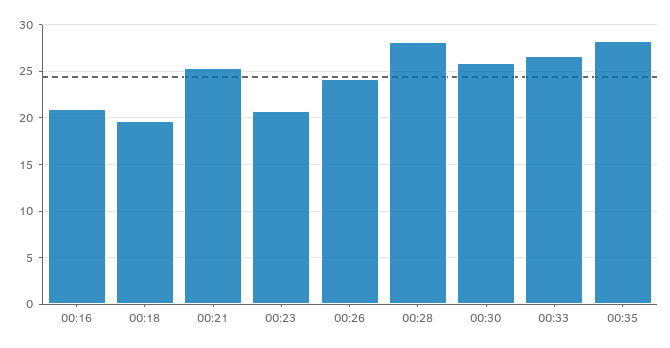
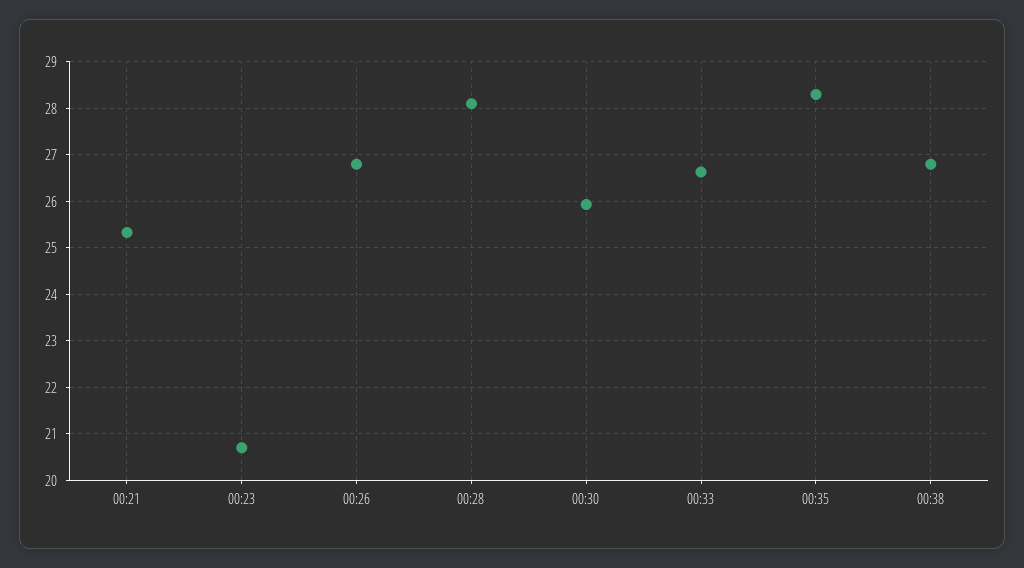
00:16: 21 -> none
00:18: 20 -> none
00:26: 24 -> 26.8
00:38: none -> 26.8

